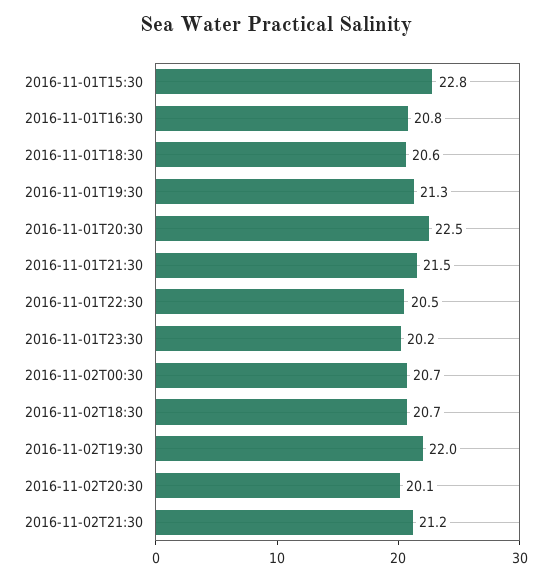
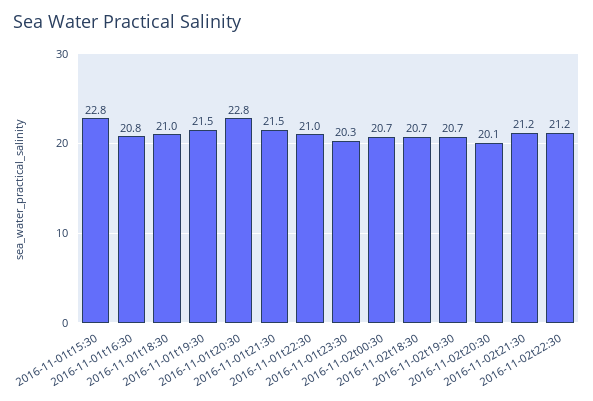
2016-11-01T18:30: 20.6 -> 21
2016-11-01T19:30: 21.3 -> 21.5
2016-11-01T20:30: 22.5 -> 22.8
2016-11-01T22:30: 20.5 -> 21
2016-11-01T23:30: 20.2 -> 20.3
2016-11-02T19:30: 22 -> 20.7
2016-11-02t22:30: none -> 21.2

